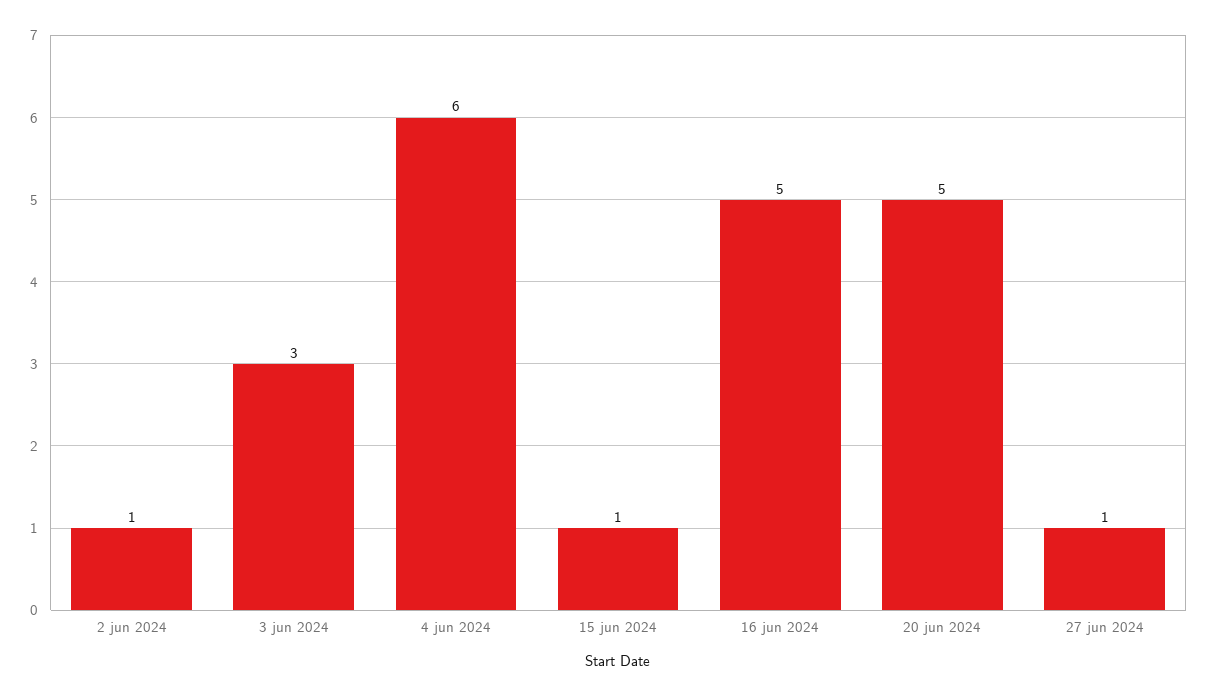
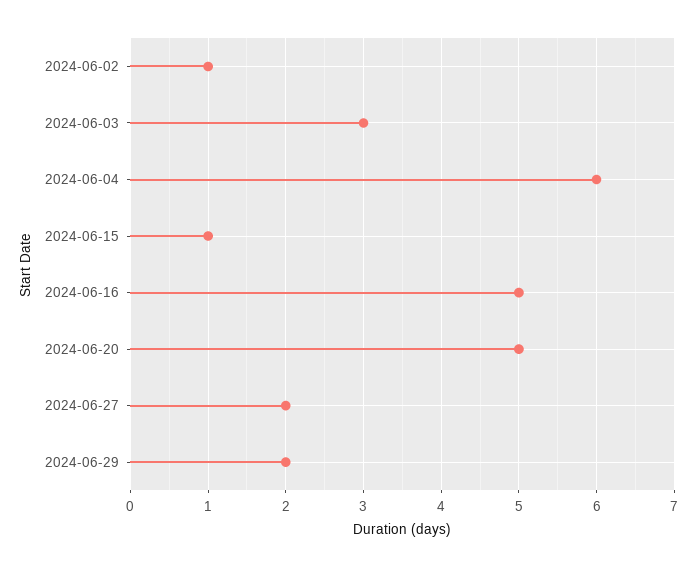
27 jun 2024: 1 -> 2
2024-06-29: none -> 2

